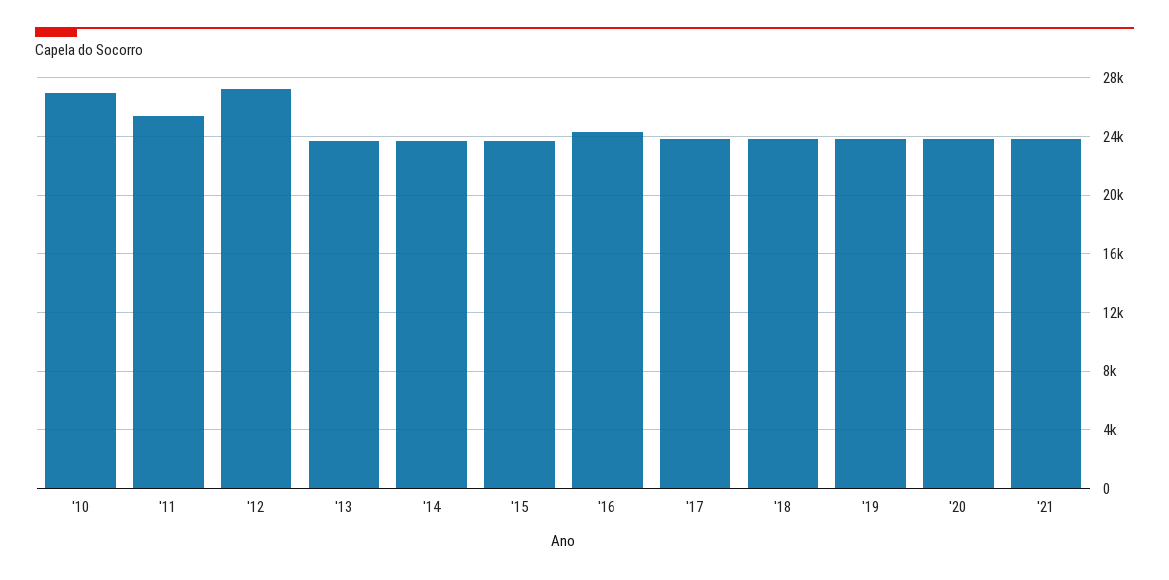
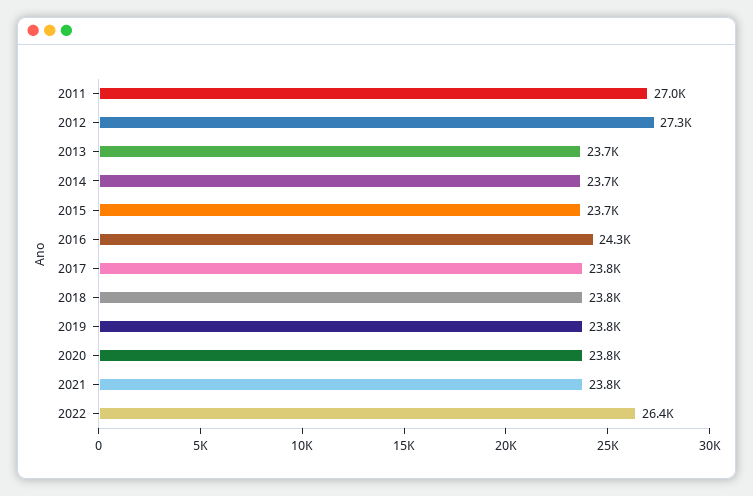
'10: 27000 -> none
'11: 25500 -> 27000
2022: none -> 26400

